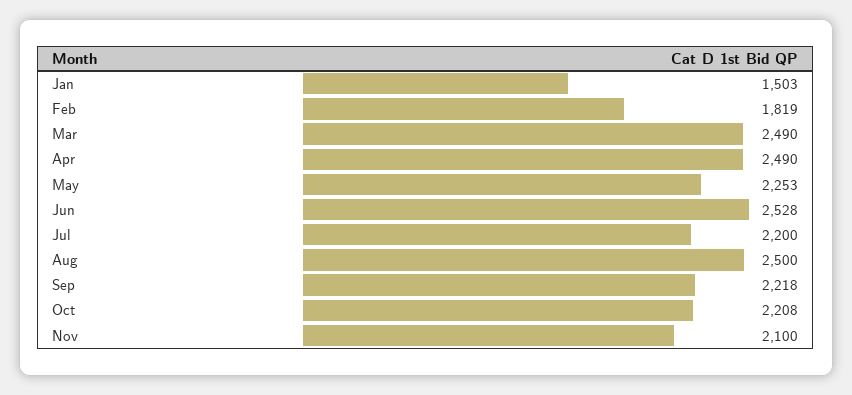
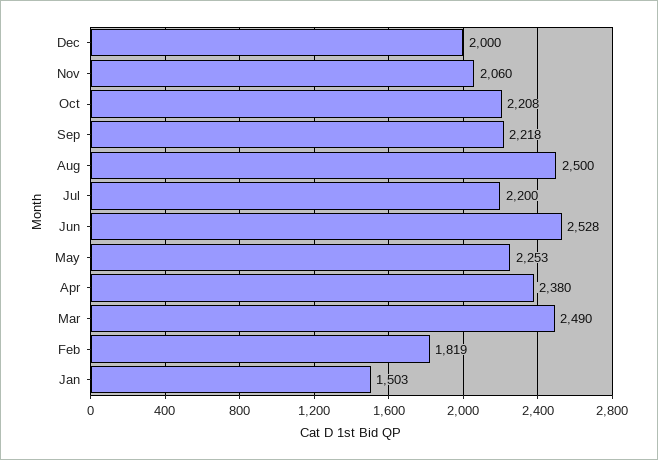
Apr: 2490 -> 2380
Nov: 2100 -> 2060
Dec: none -> 2000

